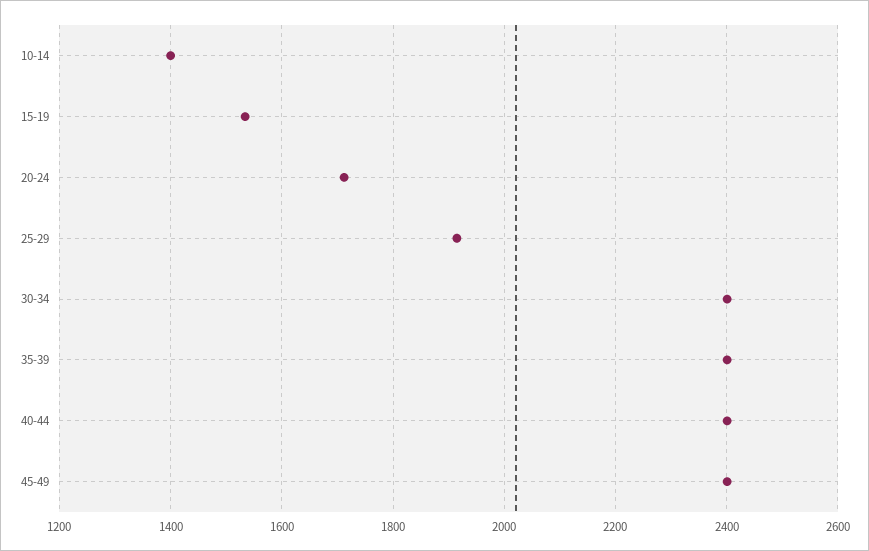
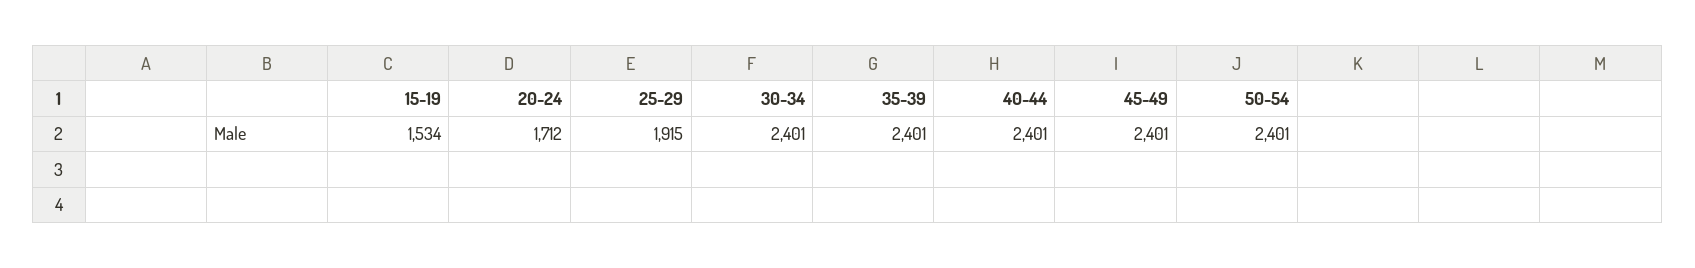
10-14: 1400 -> none
50-54: none -> 2401

